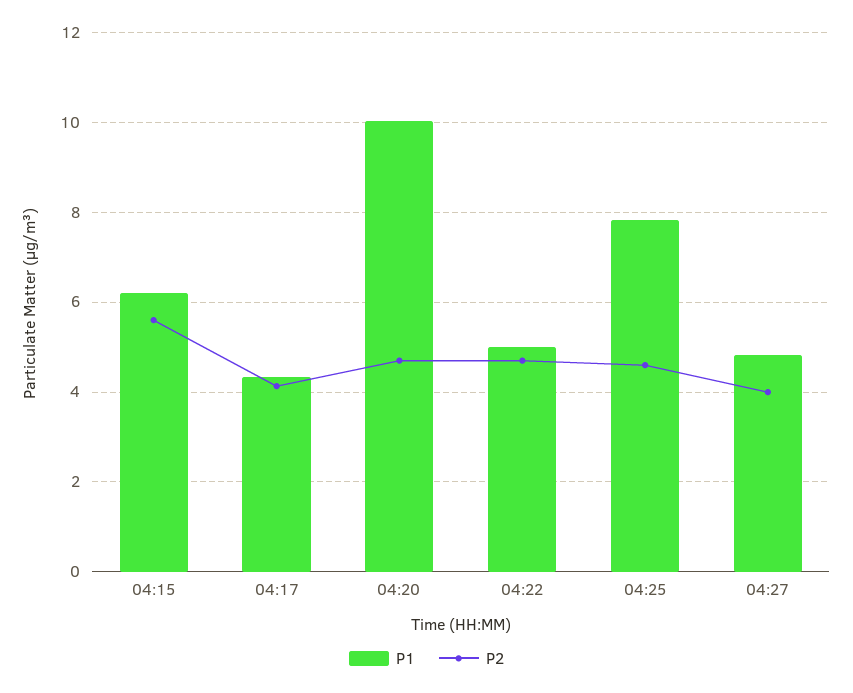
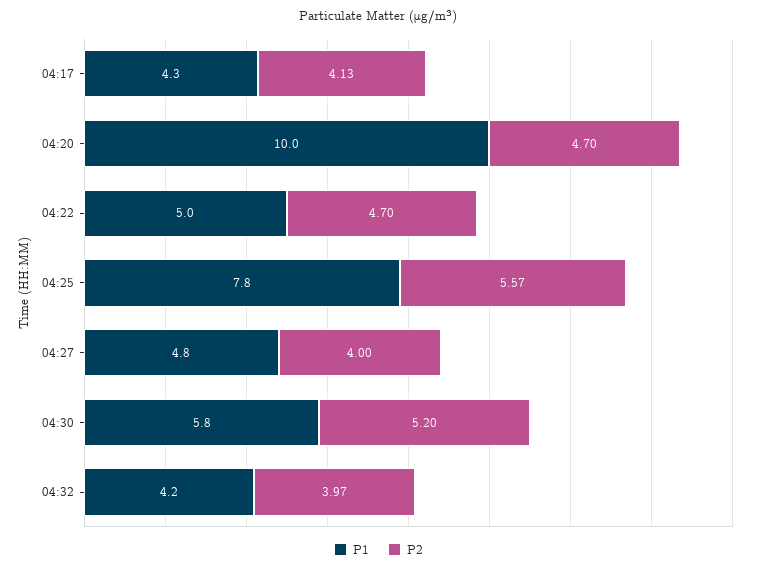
P1, 04:15: 6.2 -> none
P2, 04:15: 5.6 -> none
P2, 04:25: 4.6 -> 5.57
P1, 04:30: none -> 5.8
P2, 04:30: none -> 5.2
P1, 04:32: none -> 4.2
P2, 04:32: none -> 3.97

